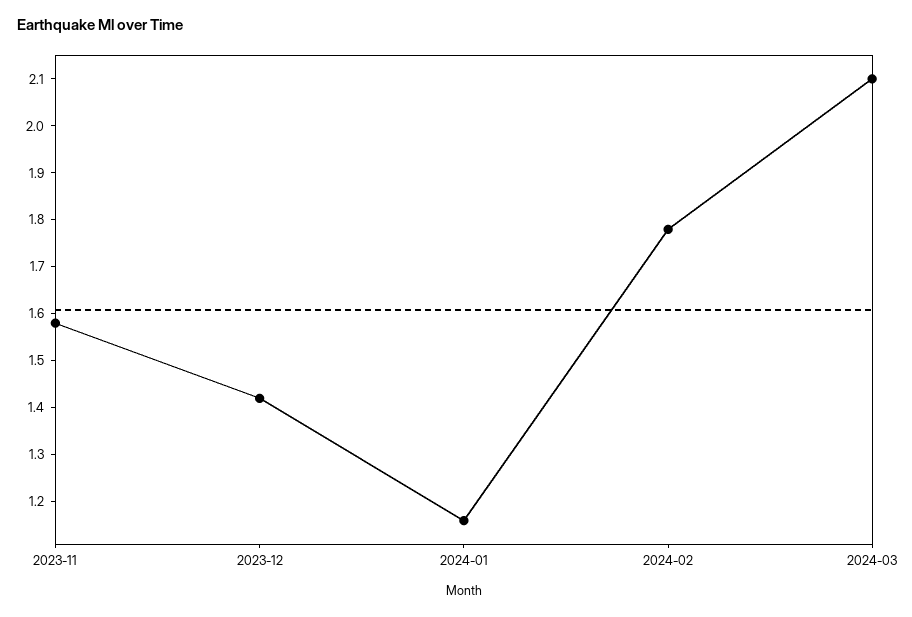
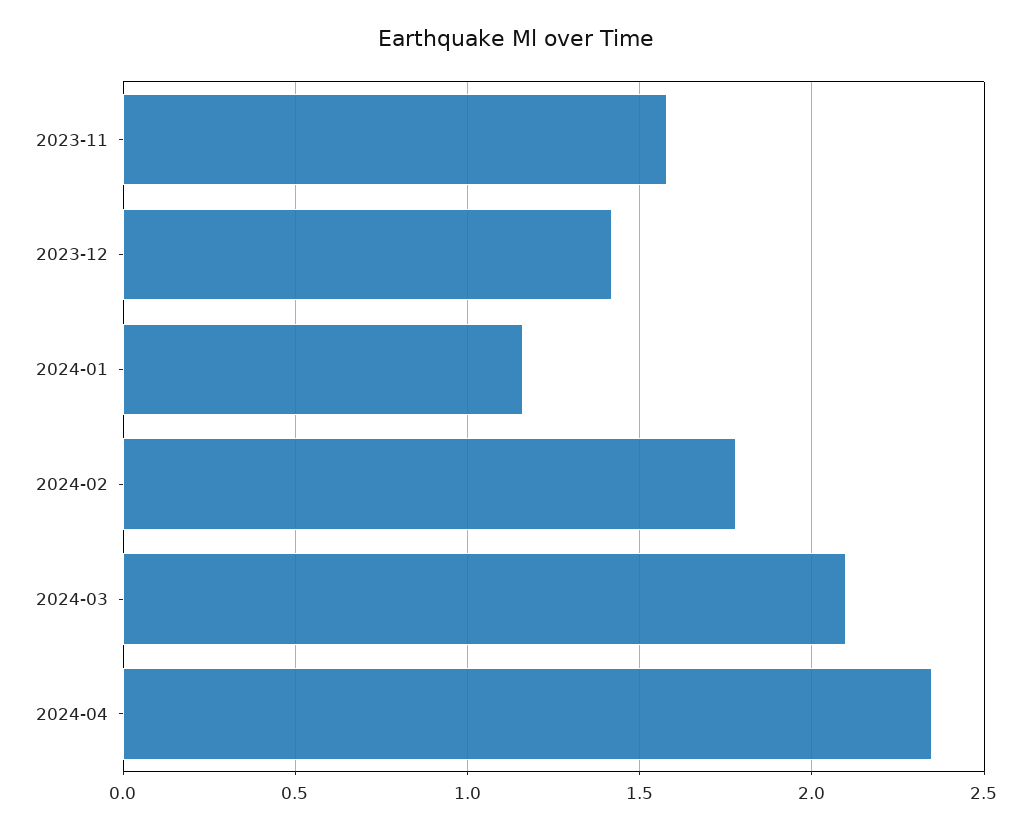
2024-04: none -> 2.35

